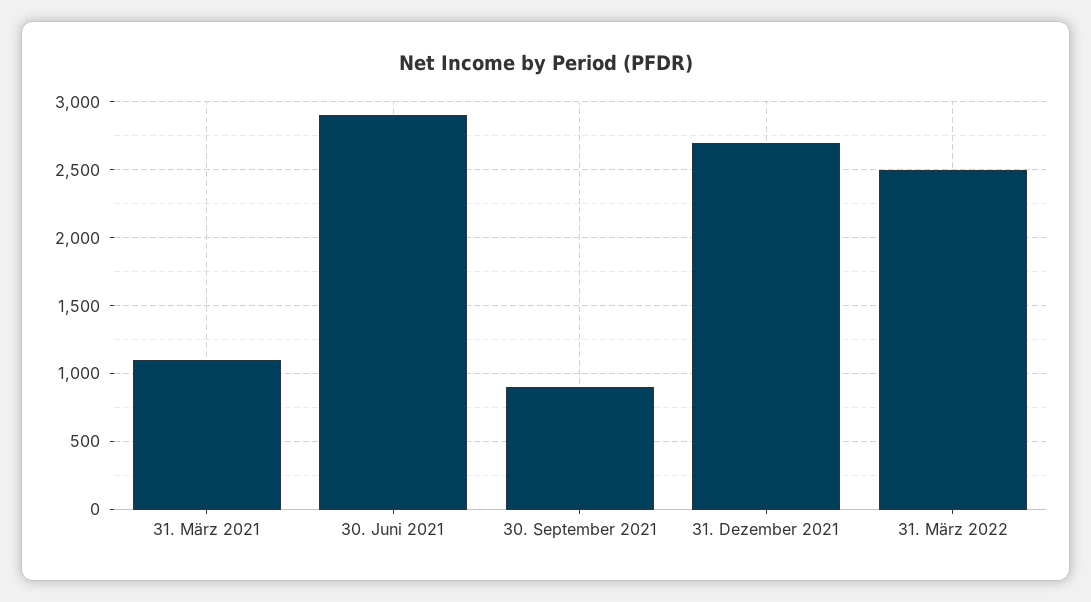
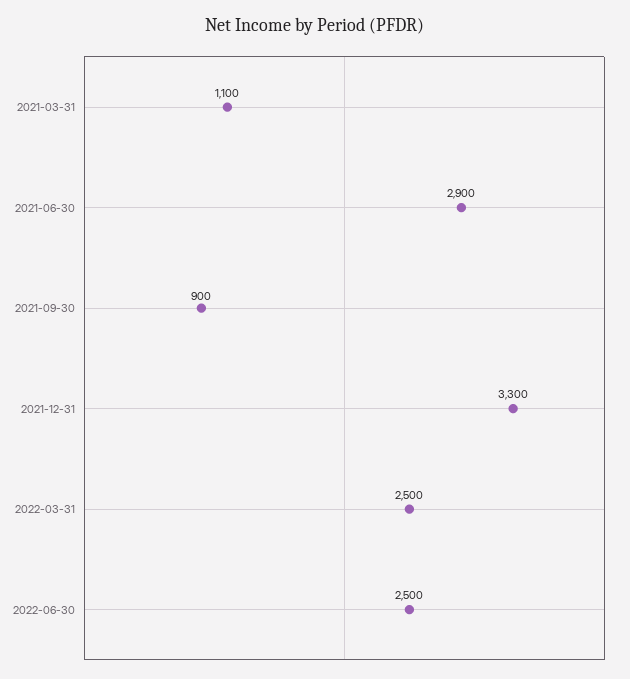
31. Dezember 2021: 2700 -> 3300
2022-06-30: none -> 2500

